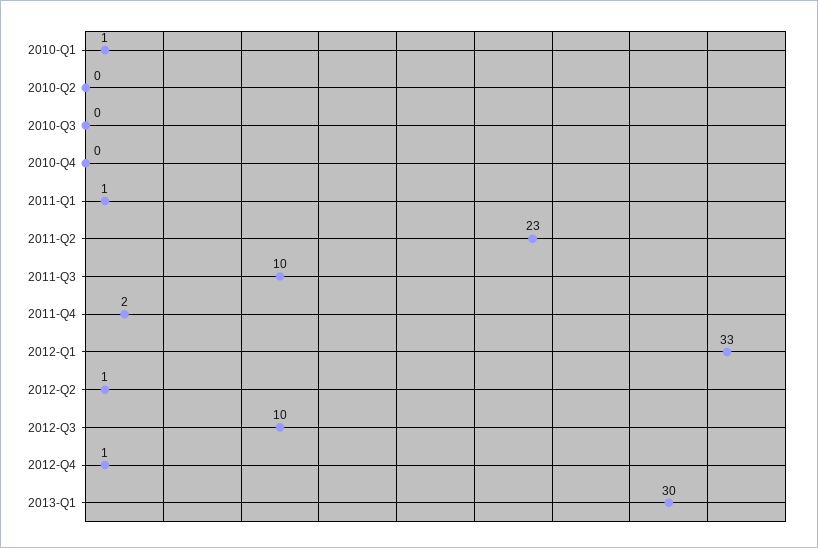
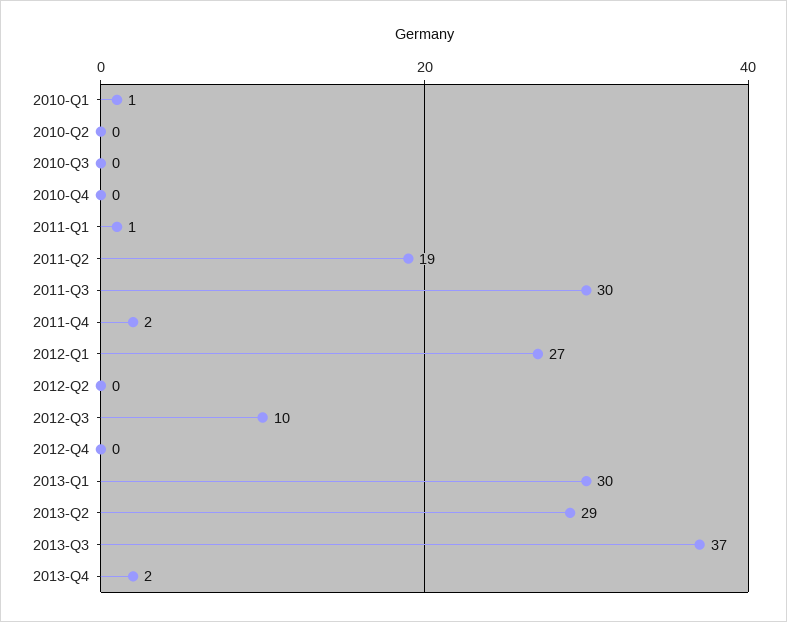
2011-Q2: 23 -> 19
2011-Q3: 10 -> 30
2012-Q1: 33 -> 27
2012-Q2: 1 -> 0
2012-Q4: 1 -> 0
2013-Q2: none -> 29
2013-Q3: none -> 37
2013-Q4: none -> 2

